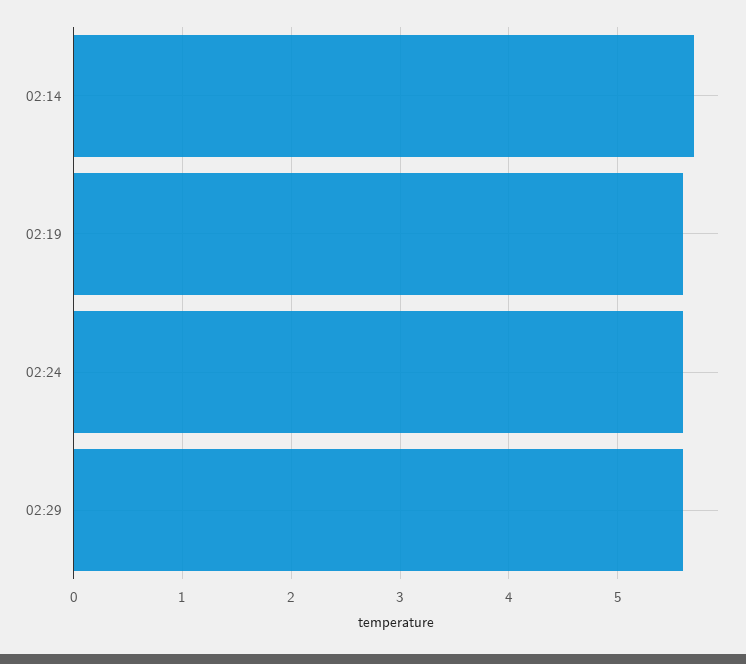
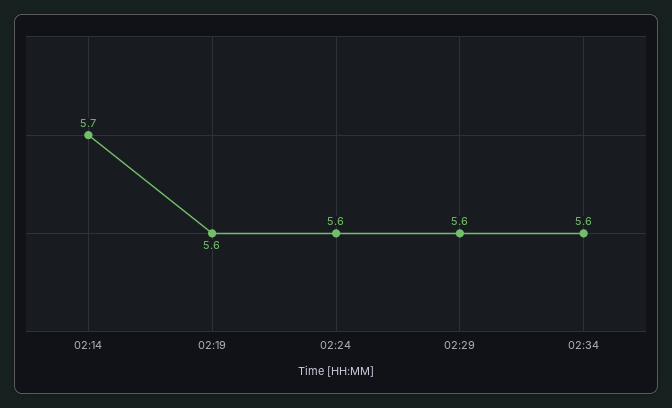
02:34: none -> 5.6

